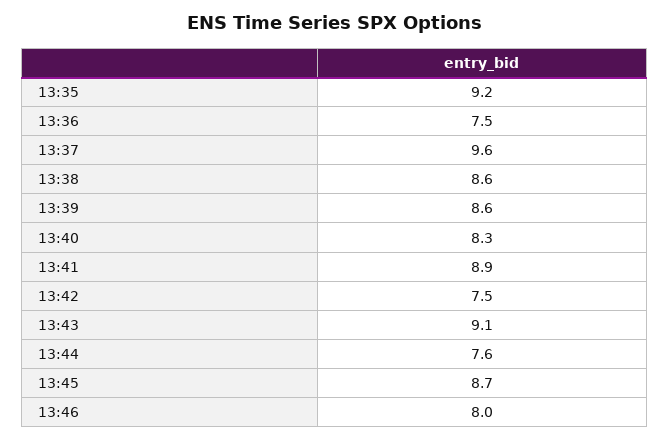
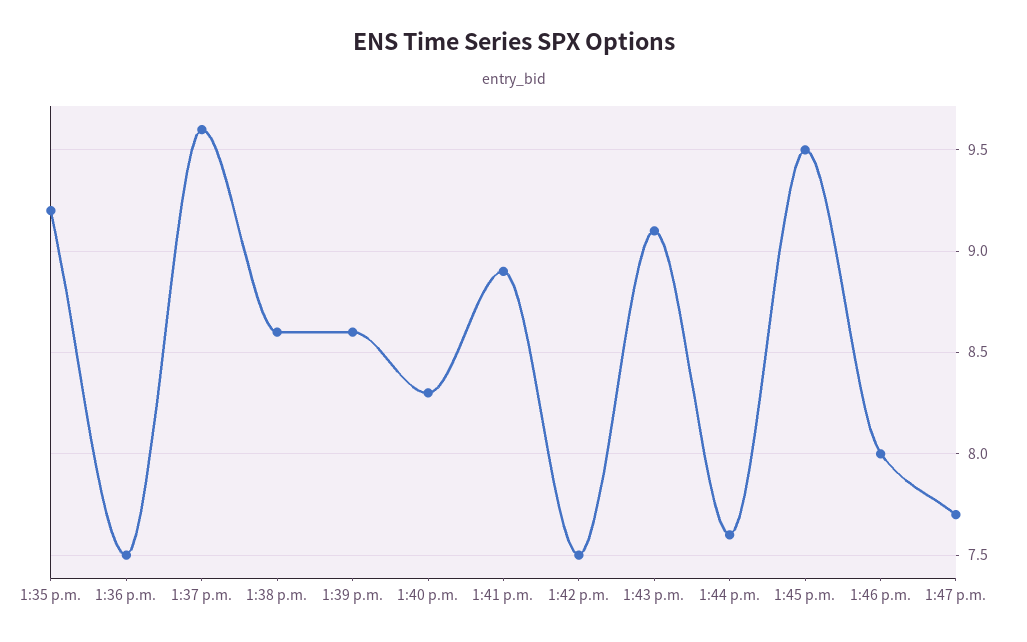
13:45: 8.7 -> 9.5
1:47 p.m.: none -> 7.7

